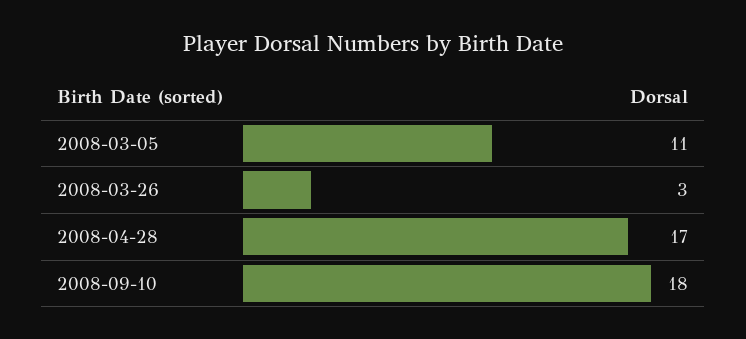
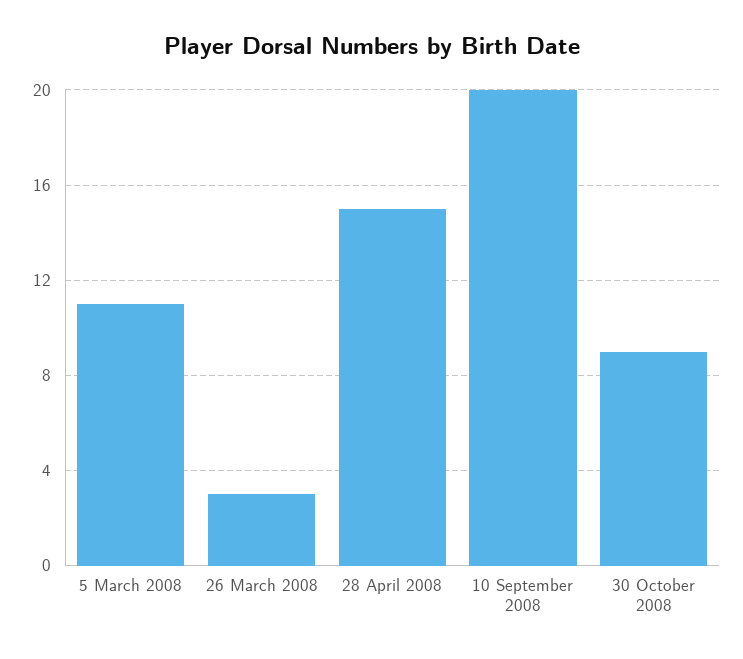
2008-04-28: 17 -> 15
2008-09-10: 18 -> 20
30 October 2008: none -> 9

